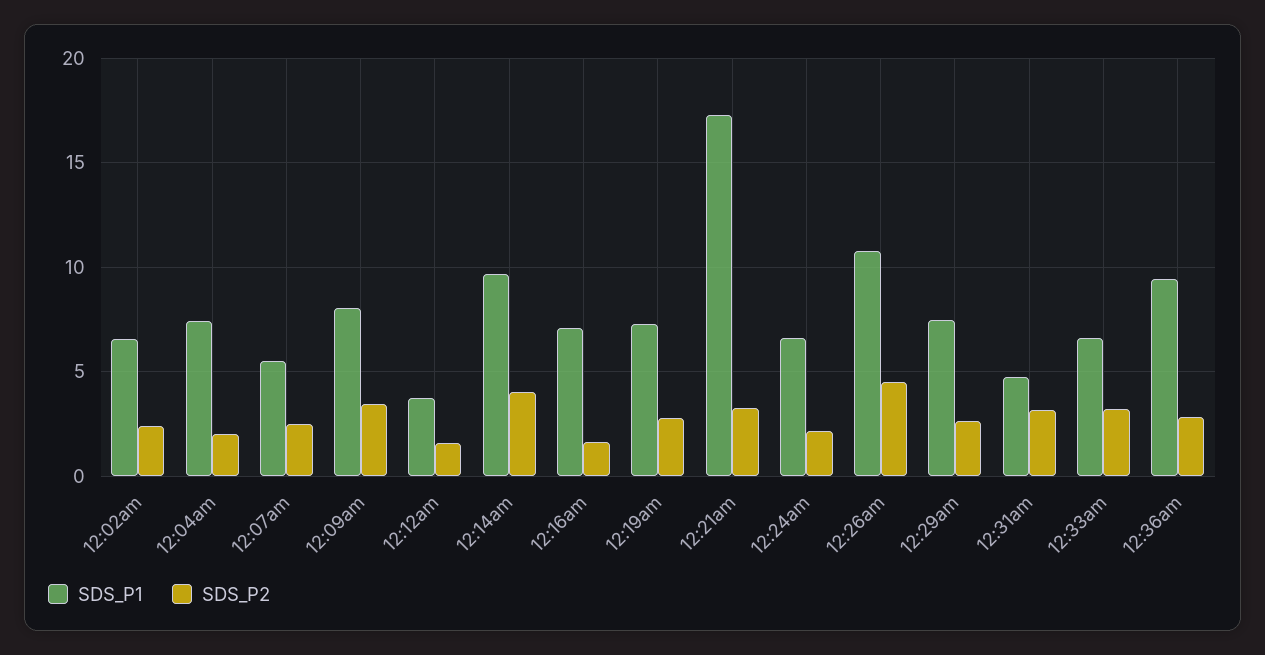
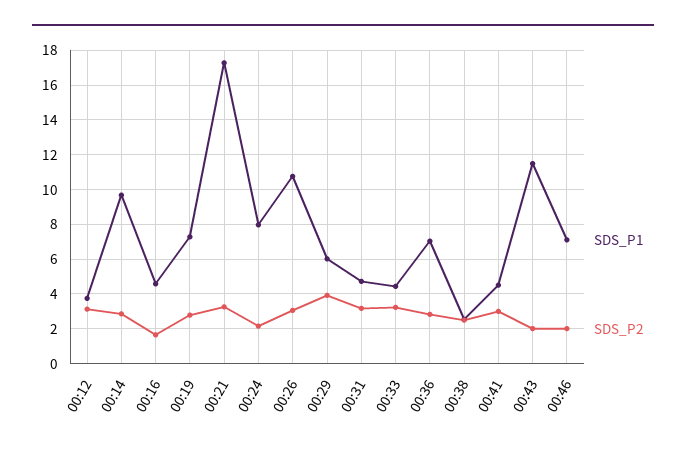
SDS_P1, 12:02am: 6.5 -> none
SDS_P2, 12:02am: 2.5 -> none
SDS_P1, 12:04am: 7.5 -> none
SDS_P2, 12:04am: 2 -> none
SDS_P1, 12:07am: 5.5 -> none
SDS_P2, 12:07am: 2.5 -> none
SDS_P1, 12:09am: 8 -> none
SDS_P2, 12:09am: 3.5 -> none
SDS_P2, 12:12am: 1.5 -> 3
SDS_P2, 12:14am: 4 -> 3
SDS_P1, 12:16am: 7 -> 4.5
SDS_P1, 12:24am: 6.5 -> 8
SDS_P2, 12:26am: 4.5 -> 3
SDS_P1, 12:29am: 7.5 -> 6
SDS_P2, 12:29am: 2.5 -> 4
SDS_P1, 12:33am: 6.5 -> 4.5
SDS_P1, 12:36am: 9.5 -> 7
SDS_P1, 00:38: none -> 2.5
SDS_P2, 00:38: none -> 2.5
SDS_P1, 00:41: none -> 4.5
SDS_P2, 00:41: none -> 3
SDS_P1, 00:43: none -> 11.5
SDS_P2, 00:43: none -> 2
SDS_P1, 00:46: none -> 7
SDS_P2, 00:46: none -> 2

